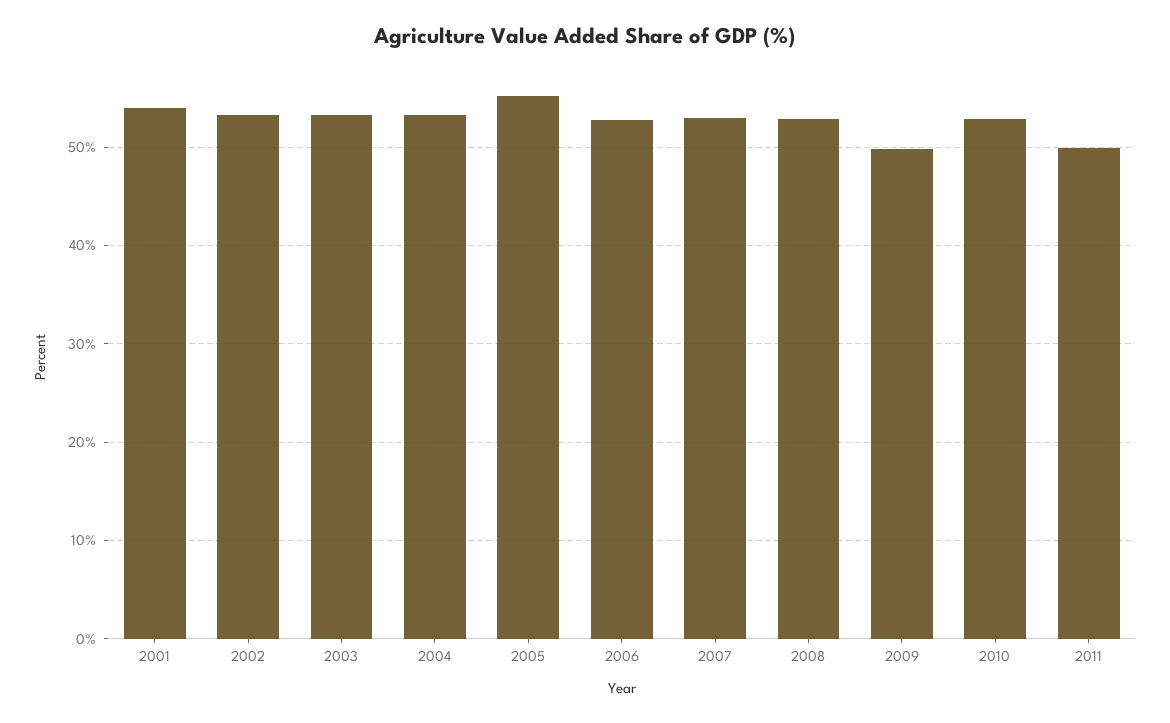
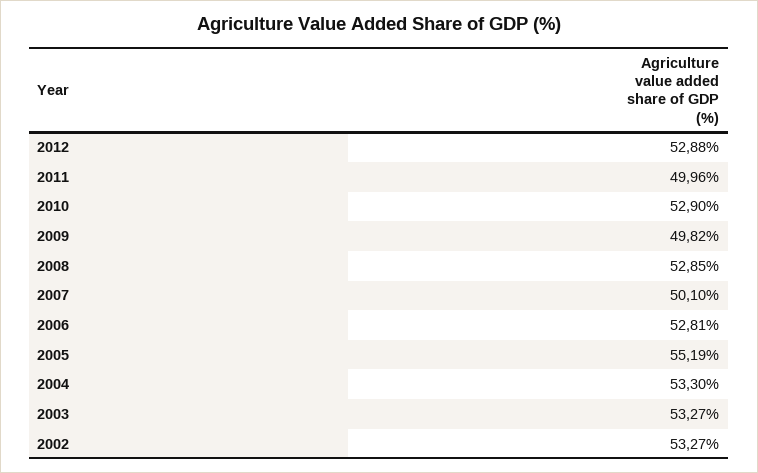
2001: 54 -> none
2007: 53 -> 50.1
2012: none -> 52.88

